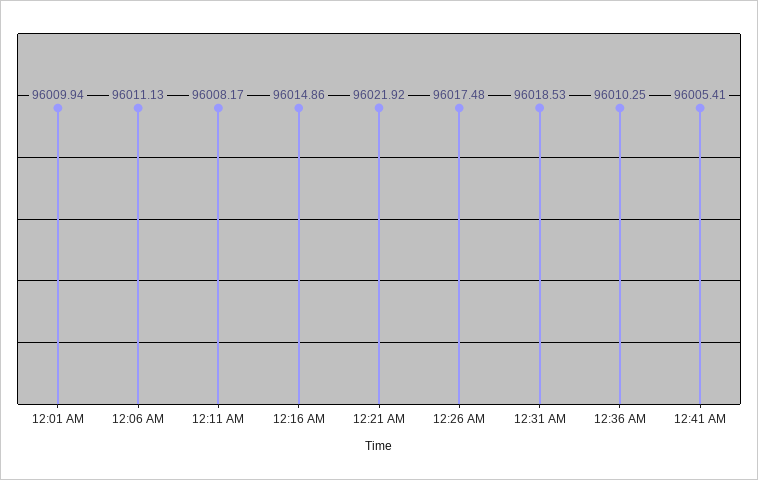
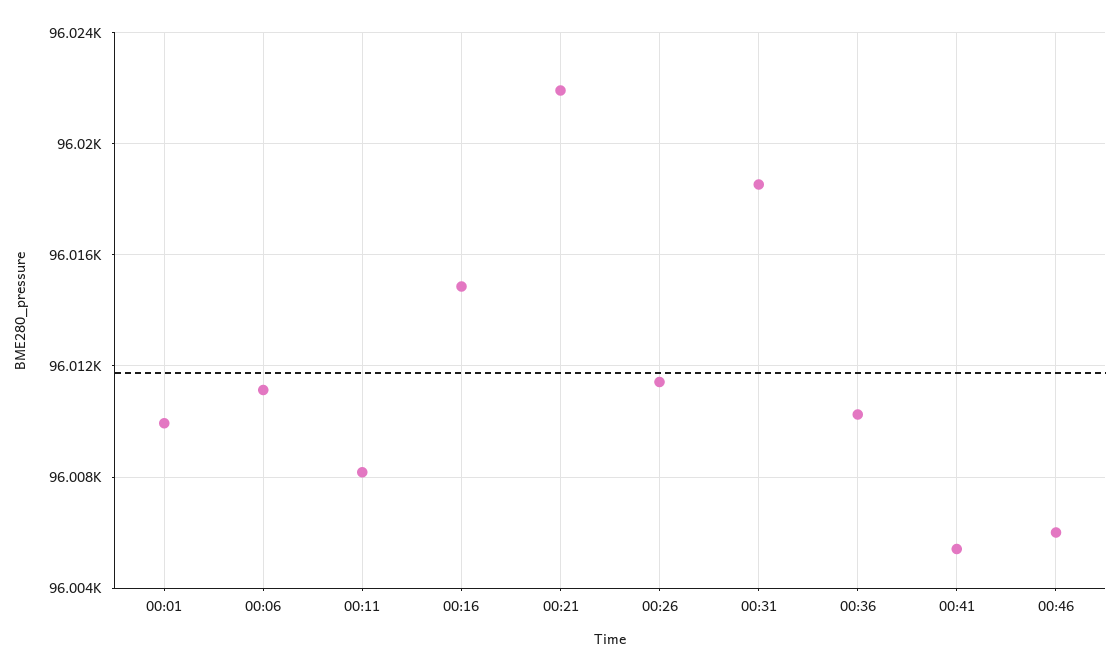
12:26 AM: 96017.48 -> 96011.5
00:46: none -> 96006

